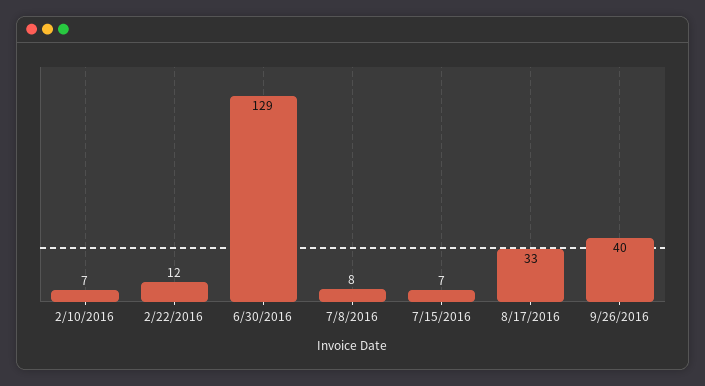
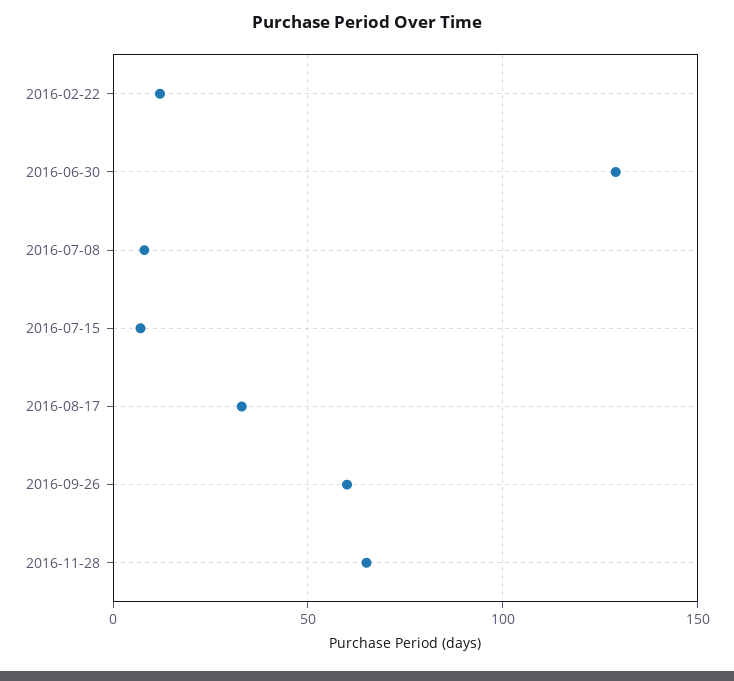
2/10/2016: 7 -> none
9/26/2016: 40 -> 60
2016-11-28: none -> 65

